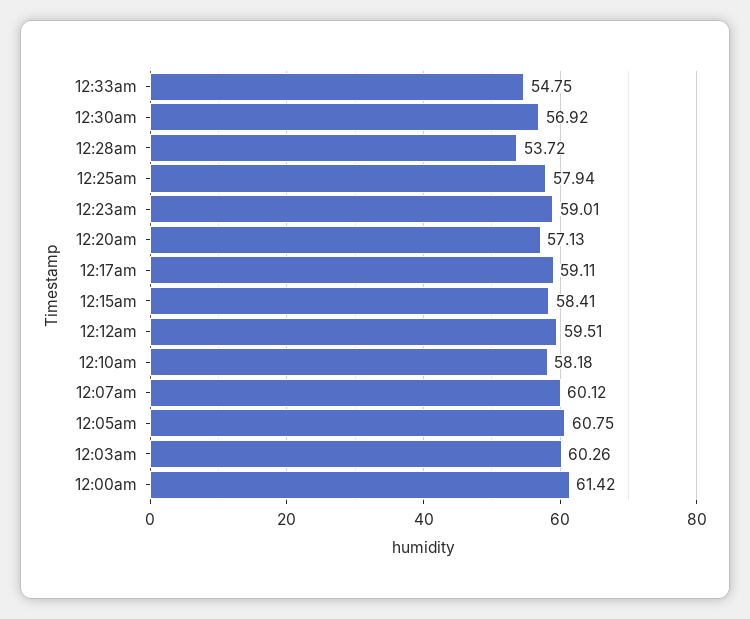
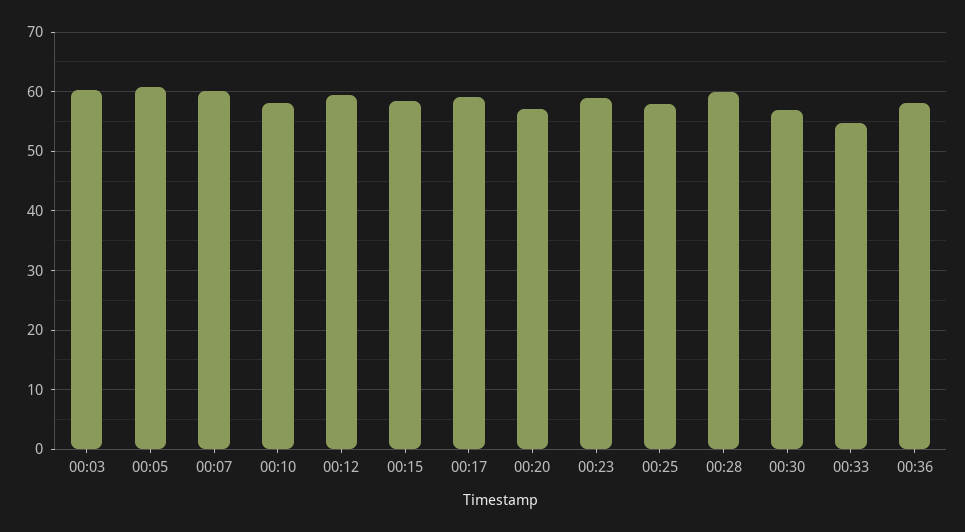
12:28am: 53.72 -> 60
12:00am: 61.42 -> none
00:36: none -> 58

